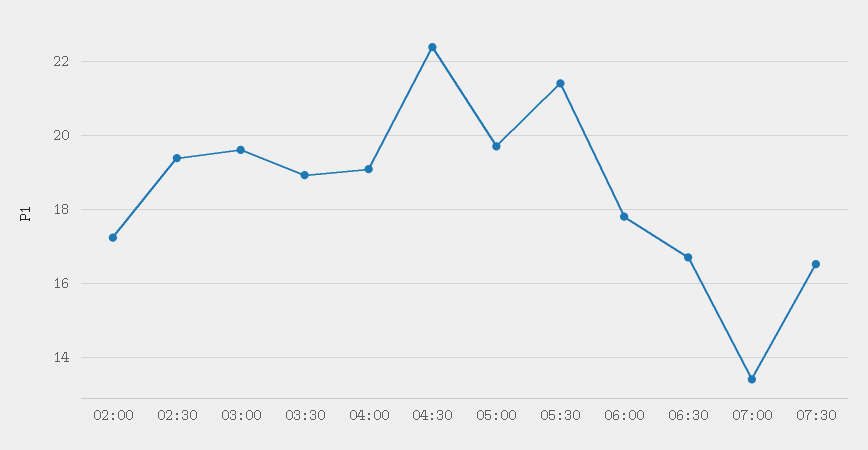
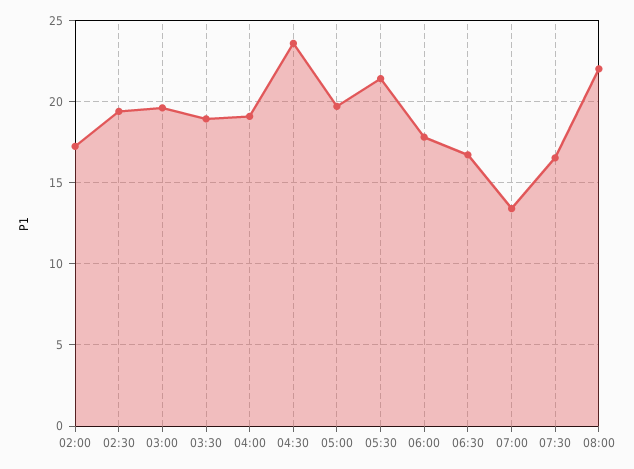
04:30: 22.4 -> 23.5
08:00: none -> 22

